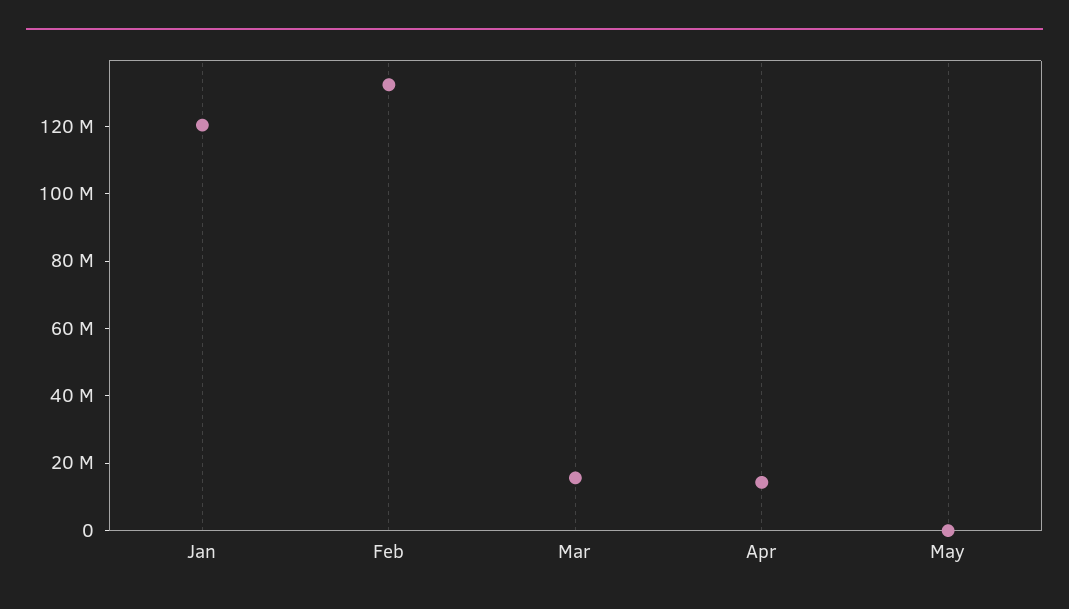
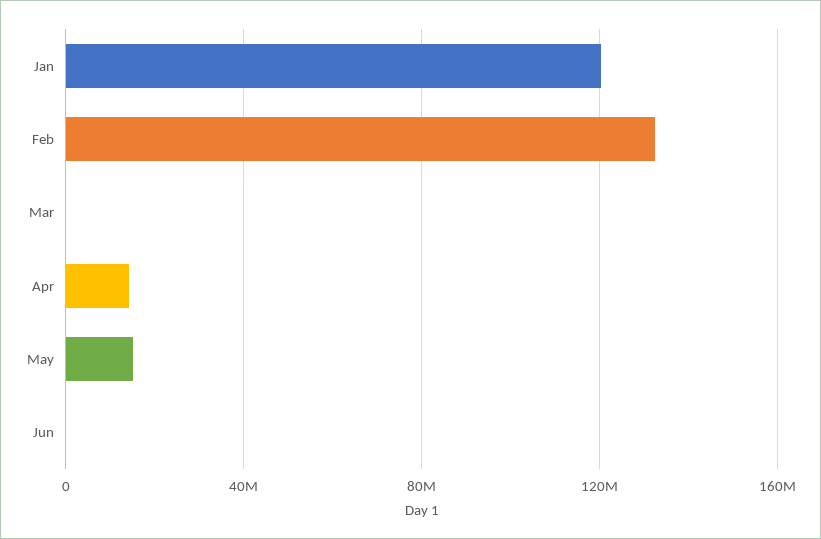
Mar: 15000000 -> 0
May: 0 -> 15000000
Jun: none -> 0

